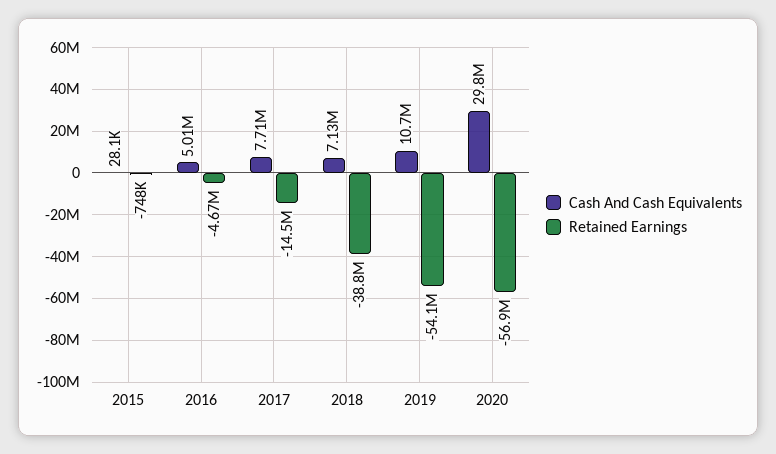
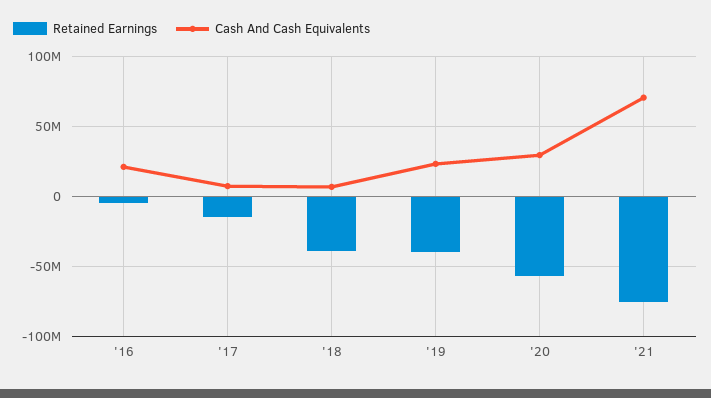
Cash And Cash Equivalents, 2015: 28100 -> none
Retained Earnings, 2015: -748000 -> none
Cash And Cash Equivalents, 2016: 5010000 -> 20000000
Cash And Cash Equivalents, 2019: 10700000 -> 25000000
Retained Earnings, 2019: -54100000 -> -40000000
Retained Earnings, '21: none -> -75000000
Cash And Cash Equivalents, '21: none -> 70000000

